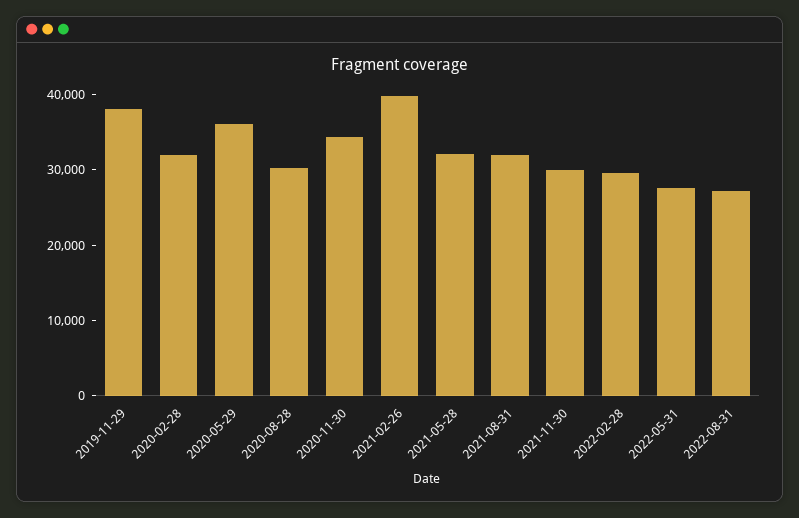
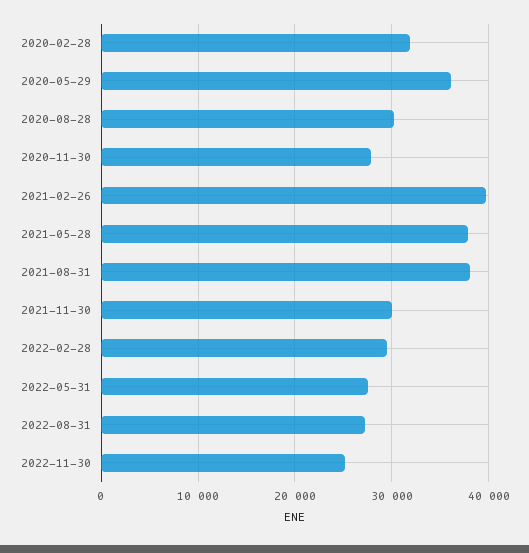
2019-11-29: 38000 -> none
2020-11-30: 34000 -> 28000
2021-05-28: 32000 -> 38000
2021-08-31: 32000 -> 38000
2022-11-30: none -> 25000

